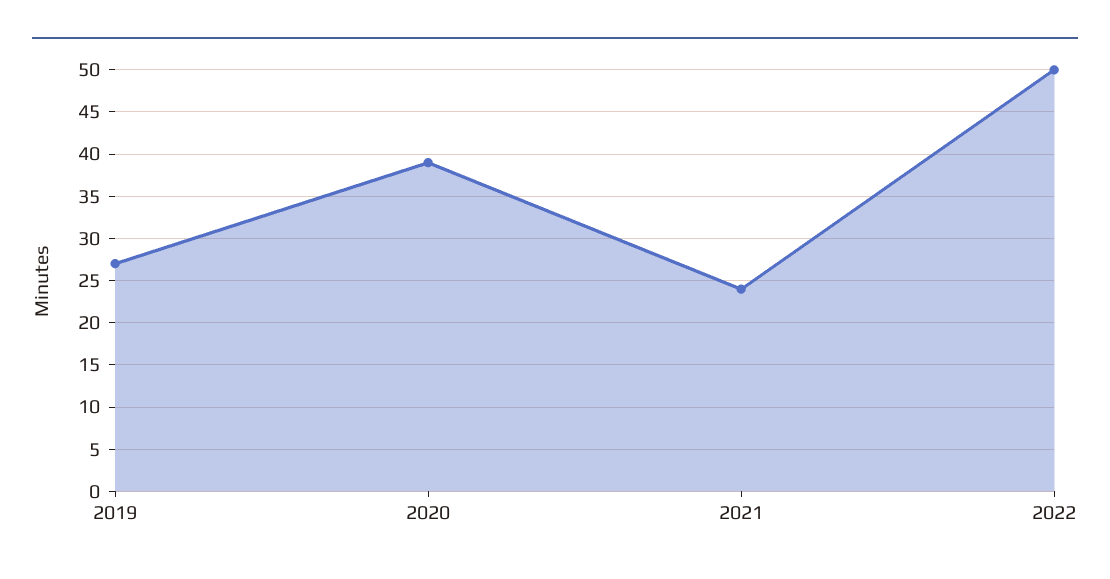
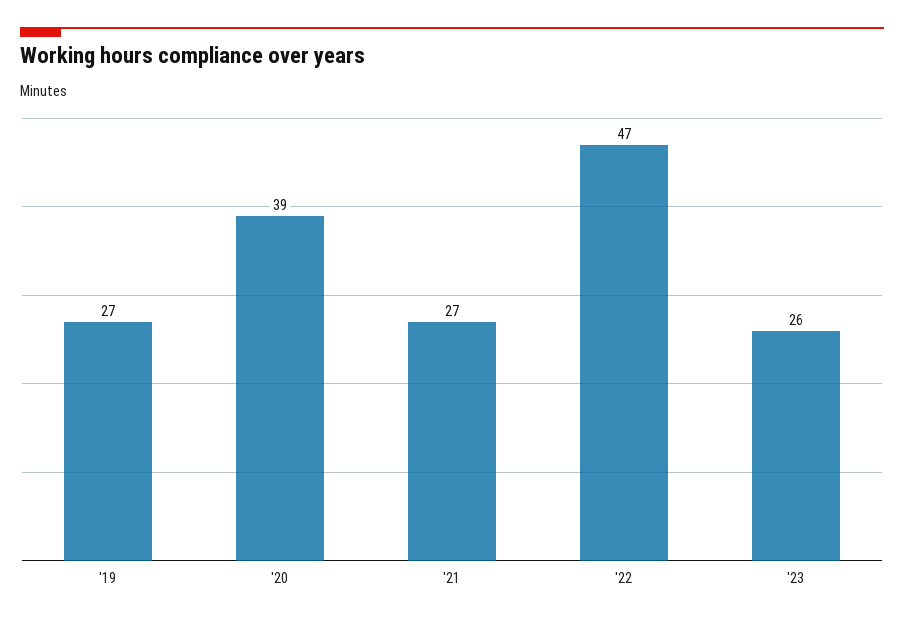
2021: 24 -> 27
2022: 50 -> 47
'23: none -> 26

